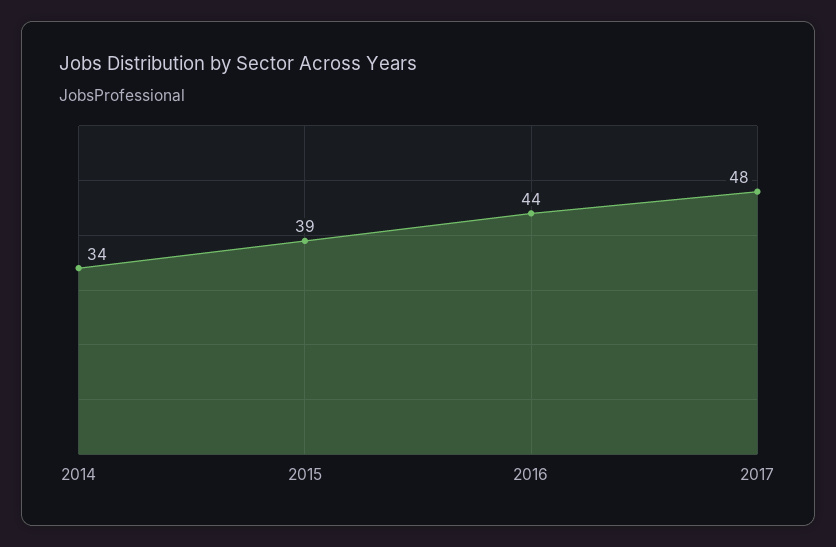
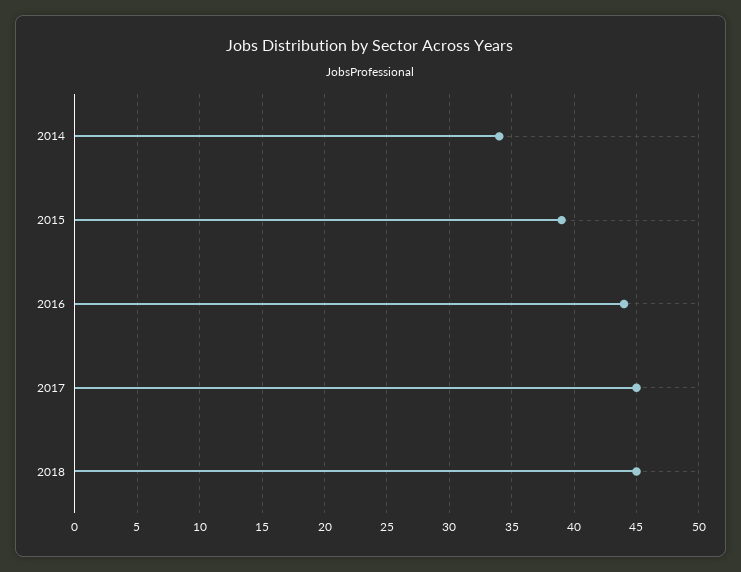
2017: 48 -> 45
2018: none -> 45

